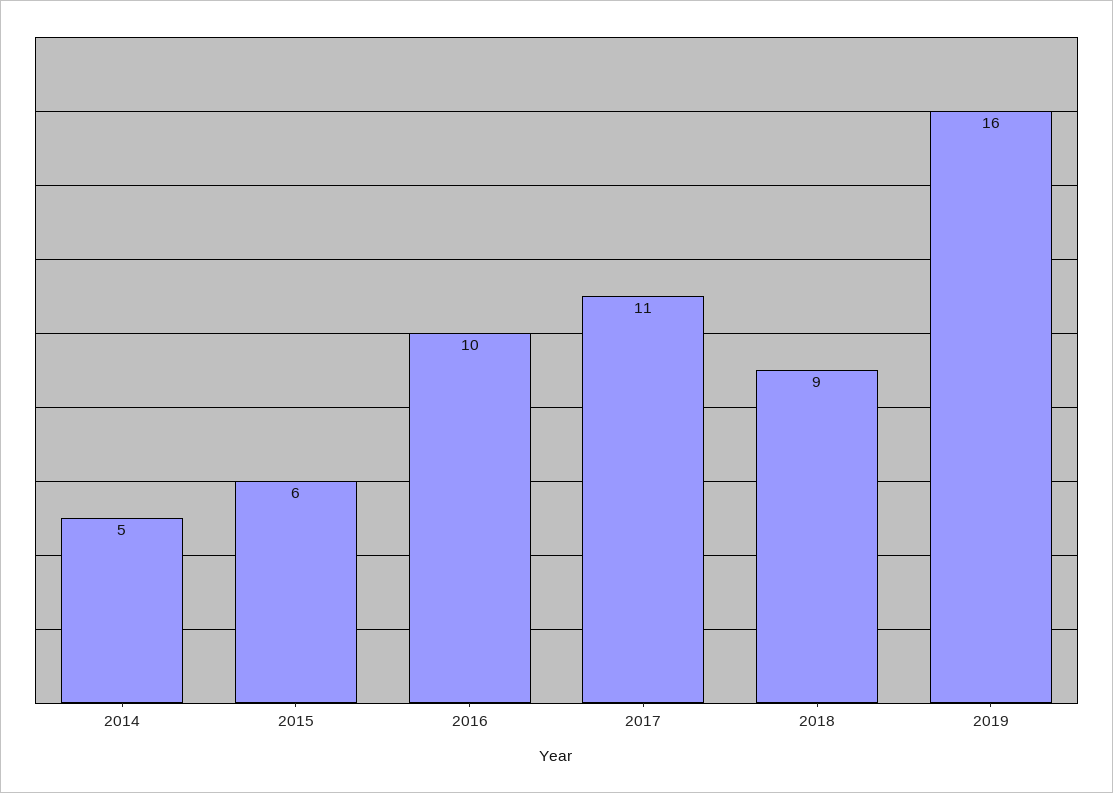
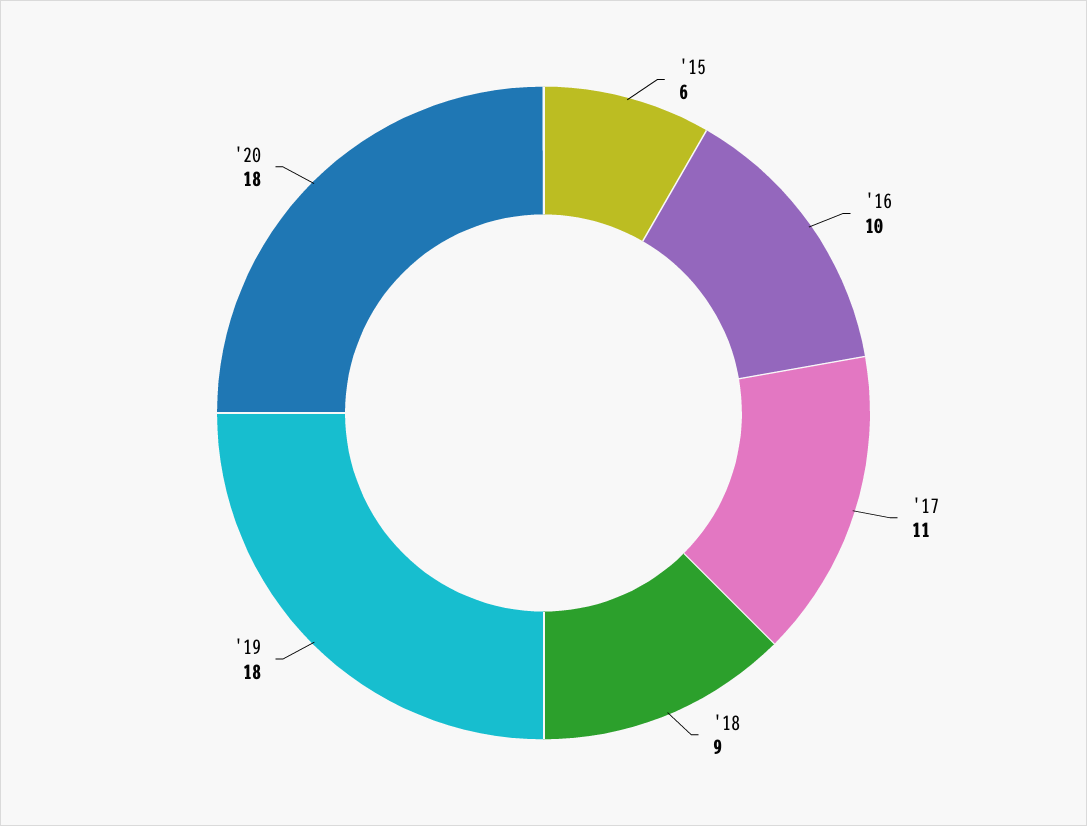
2014: 5 -> none
2019: 16 -> 18
'20: none -> 18

